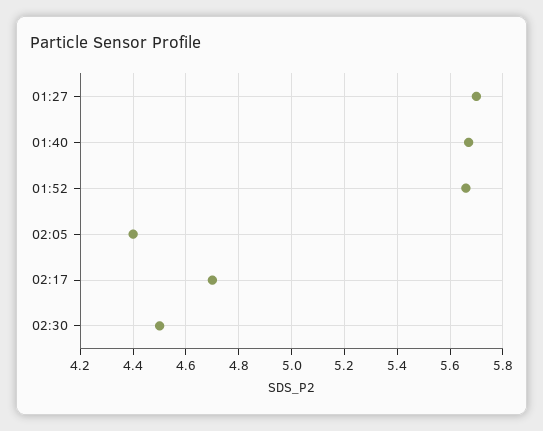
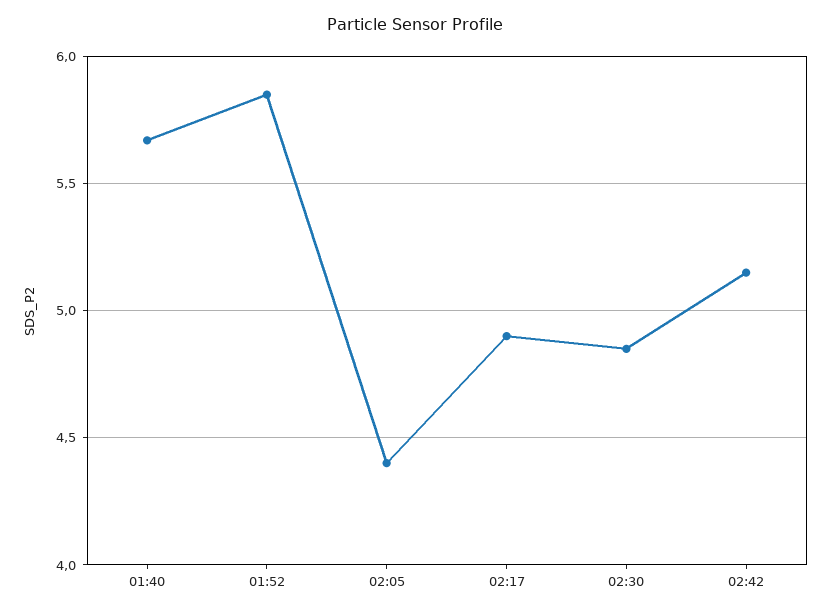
01:27: 5.7 -> none
01:52: 5.65 -> 5.85
02:17: 4.7 -> 4.9
02:30: 4.5 -> 4.85
02:42: none -> 5.15

